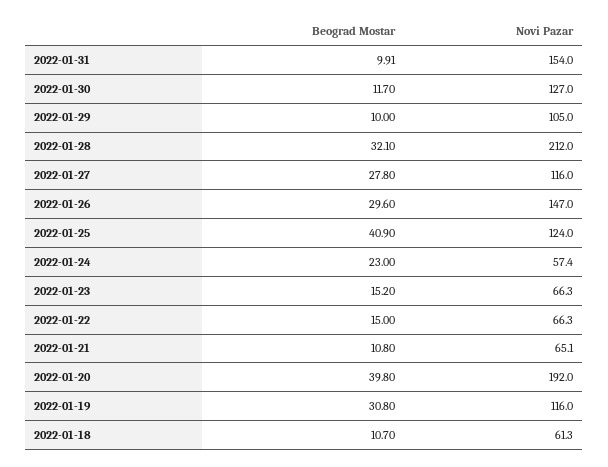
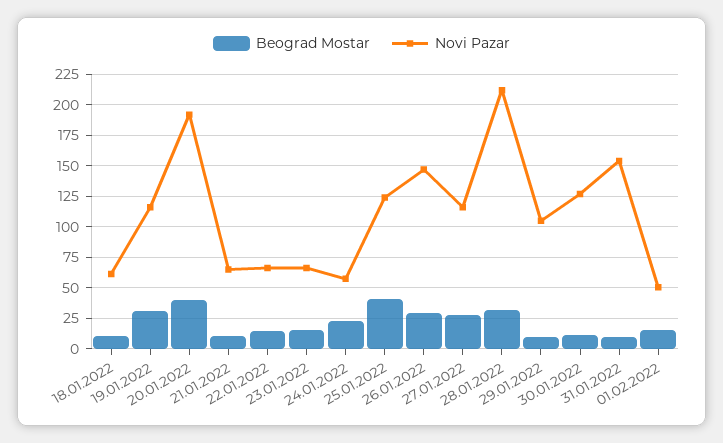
Beograd Mostar, 01.02.2022: none -> 15
Novi Pazar, 01.02.2022: none -> 50

